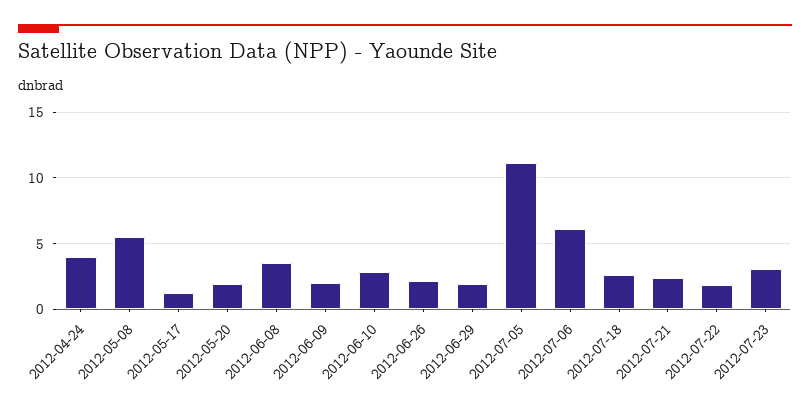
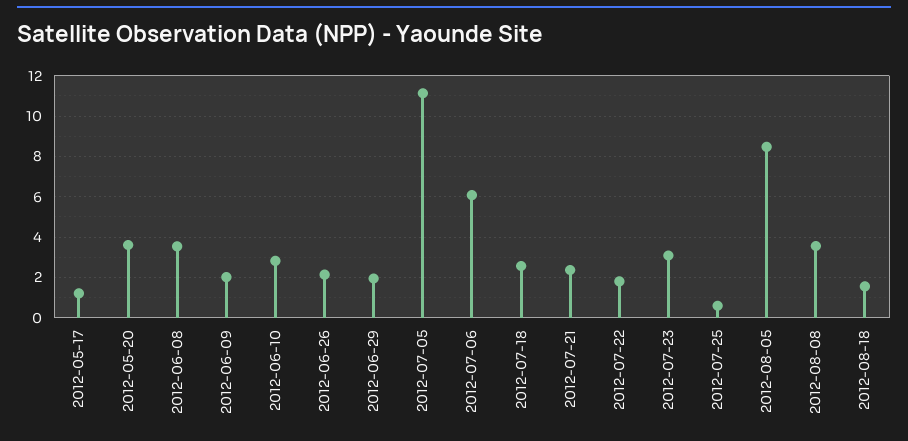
2012-04-24: 4 -> none
2012-05-08: 5.5 -> none
2012-05-20: 2 -> 3.5
2012-07-25: none -> 0.5
2012-08-05: none -> 8.5
2012-08-08: none -> 3.5
2012-08-18: none -> 1.5

